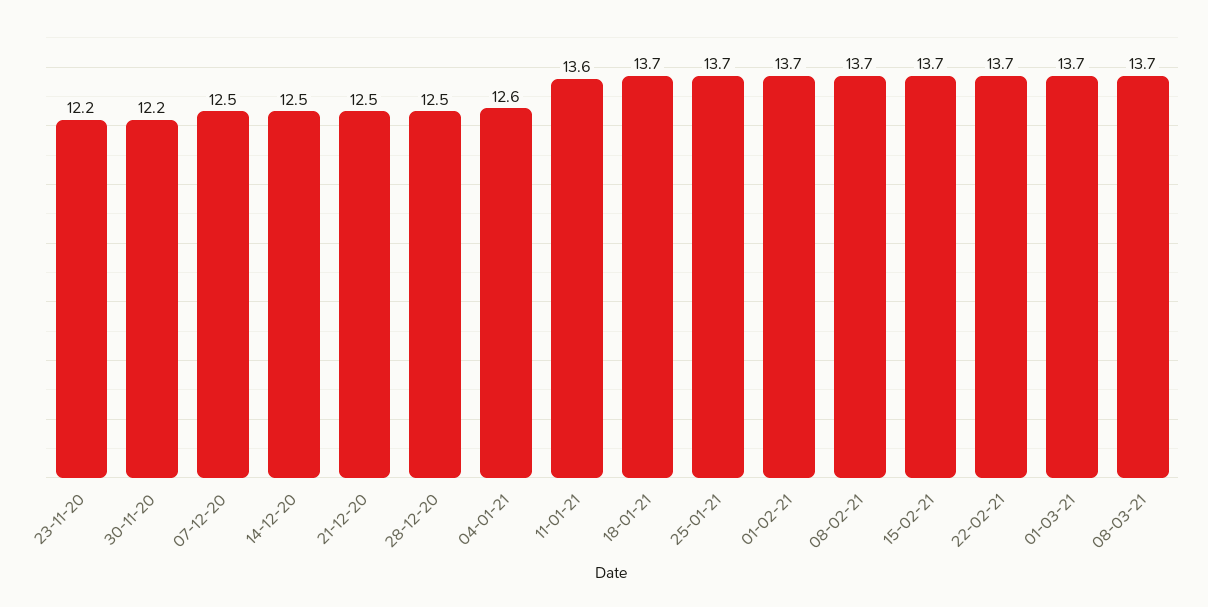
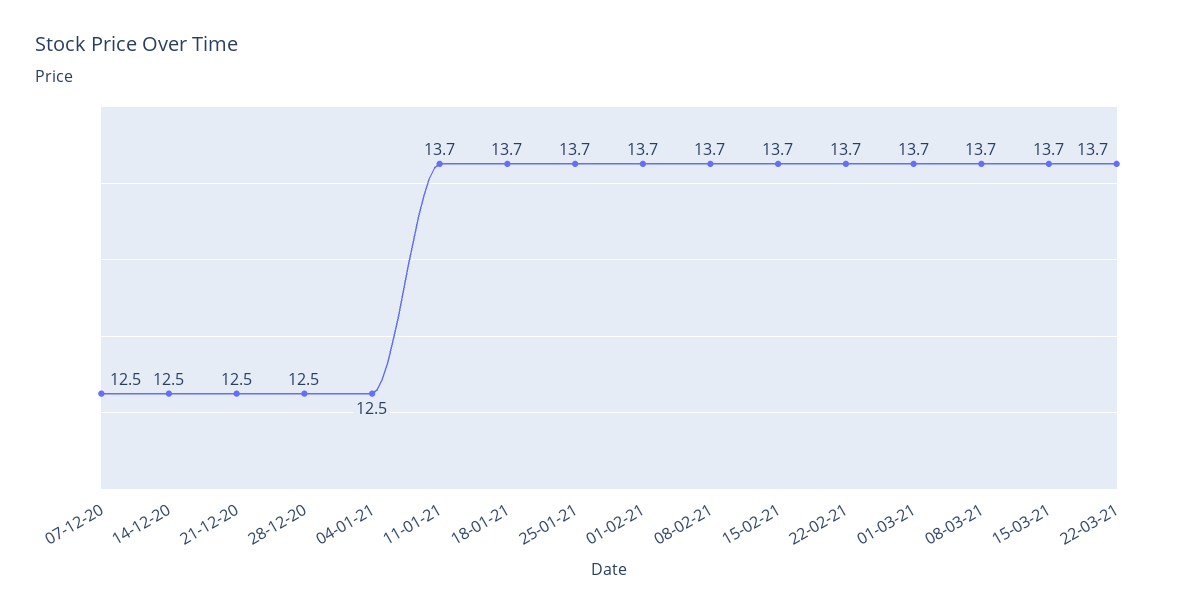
23-11-20: 12.2 -> none
30-11-20: 12.2 -> none
04-01-21: 12.6 -> 12.5
11-01-21: 13.6 -> 13.7
15-03-21: none -> 13.7
22-03-21: none -> 13.7

